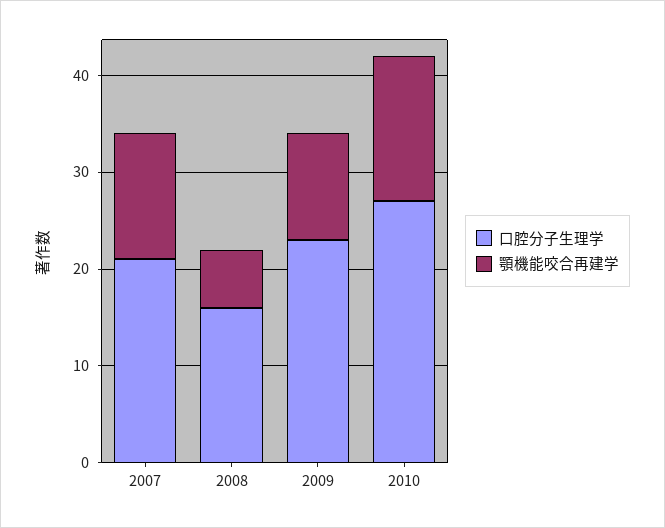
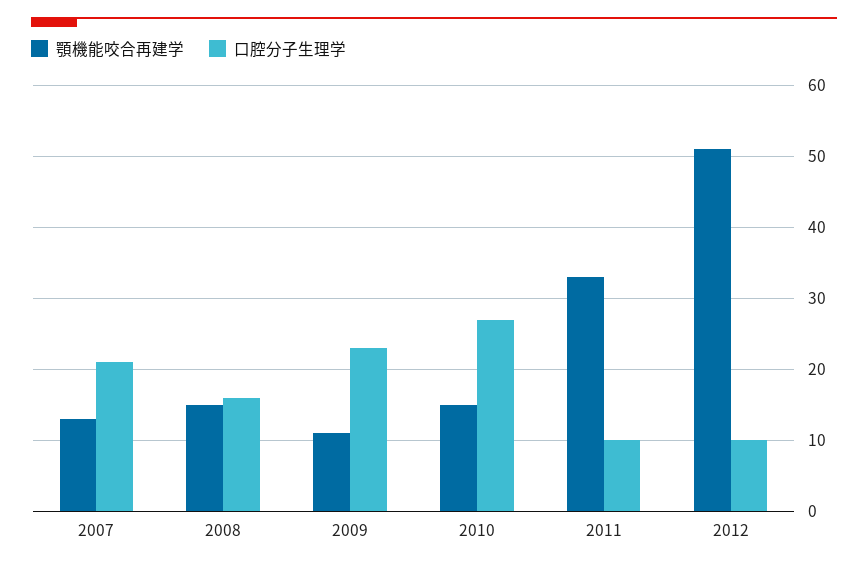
顎機能咬合再建学, 2008: 6 -> 15
顎機能咬合再建学, 2011: none -> 33
口腔分子生理学, 2011: none -> 10
顎機能咬合再建学, 2012: none -> 51
口腔分子生理学, 2012: none -> 10

